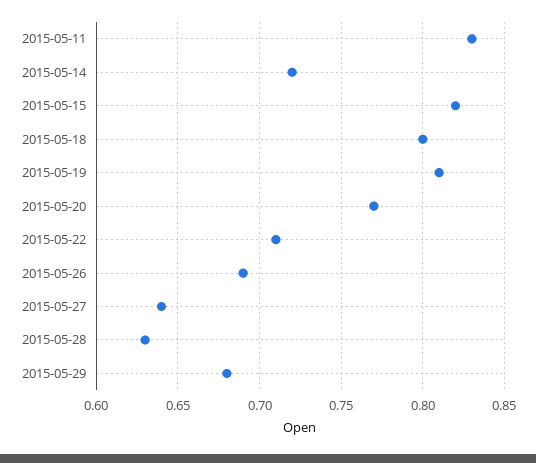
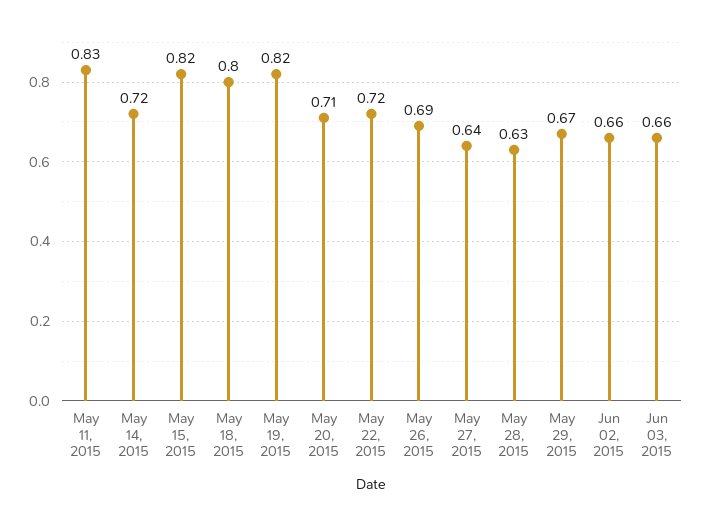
2015-05-19: 0.81 -> 0.82
2015-05-20: 0.77 -> 0.71
2015-05-22: 0.71 -> 0.72
2015-05-29: 0.68 -> 0.67
Jun 02, 2015: none -> 0.66
Jun 03, 2015: none -> 0.66

